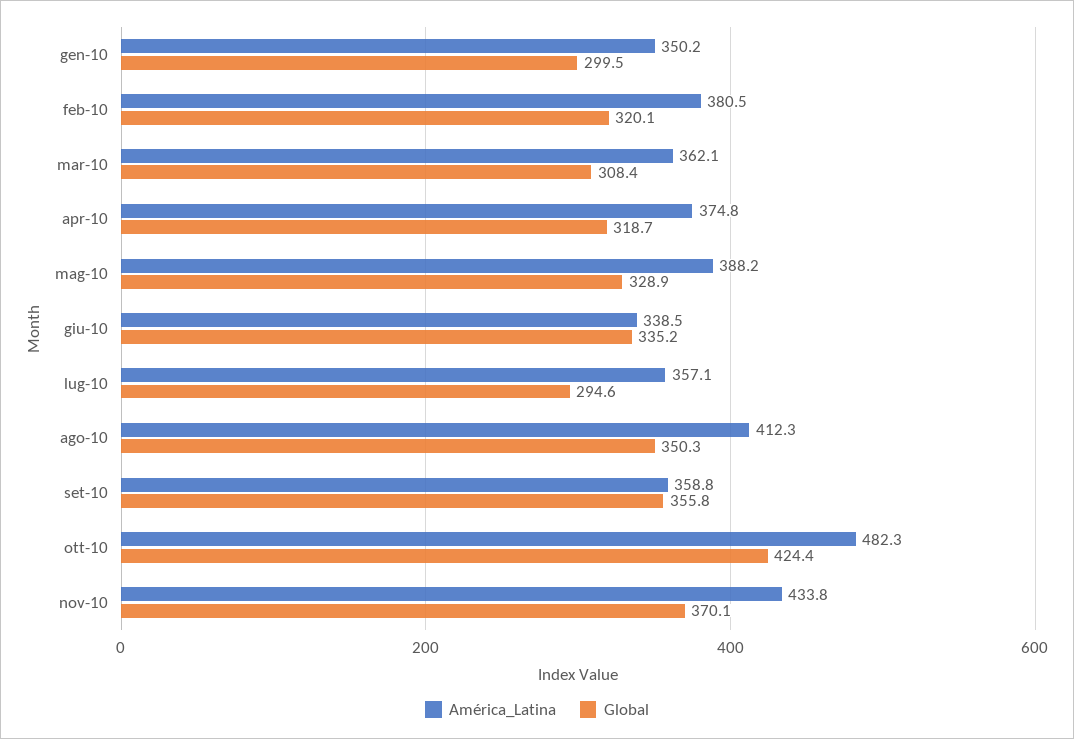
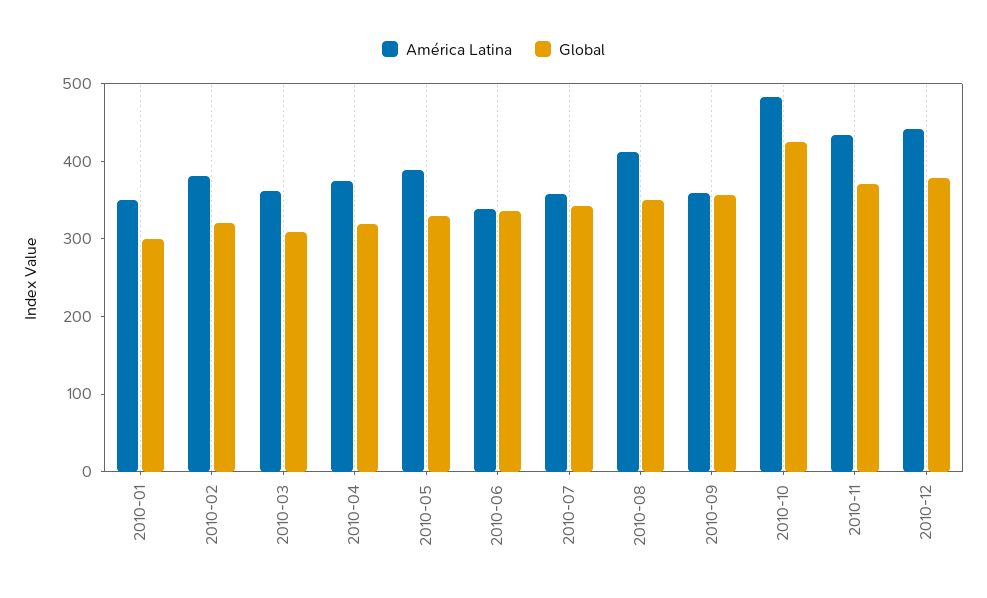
Global, lug-10: 294.6 -> 340
América_Latina, 2010-12: none -> 440
Global, 2010-12: none -> 380

